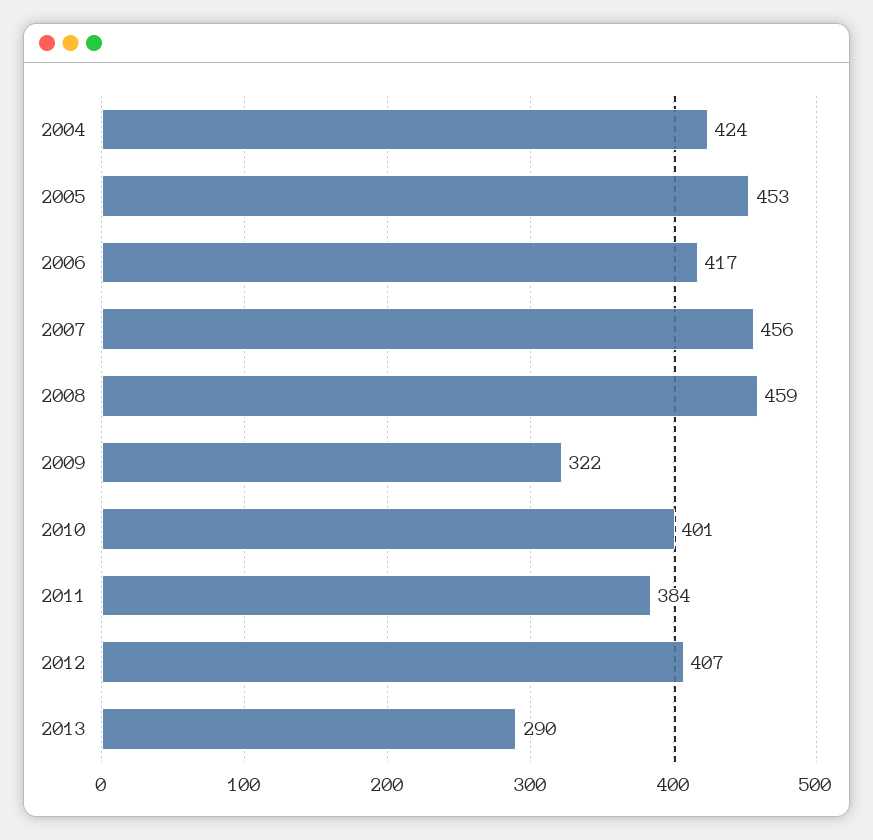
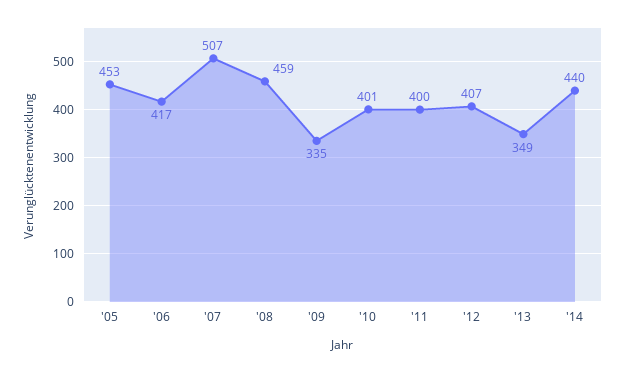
2004: 424 -> none
2007: 456 -> 507
2009: 322 -> 335
2011: 384 -> 400
2013: 290 -> 349
'14: none -> 440

